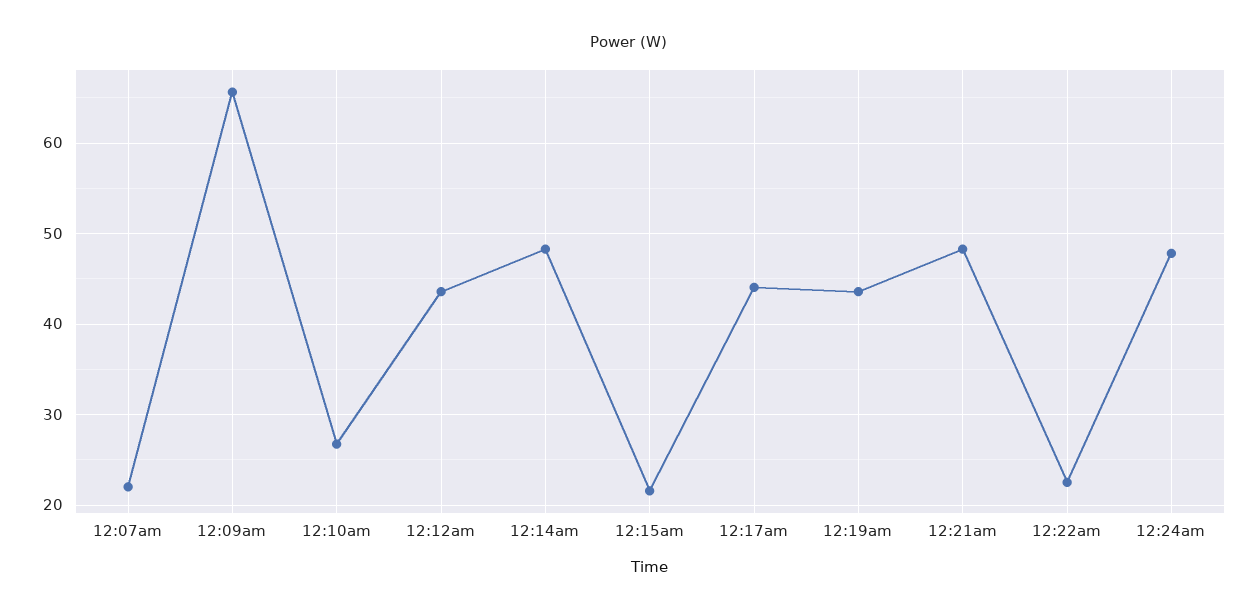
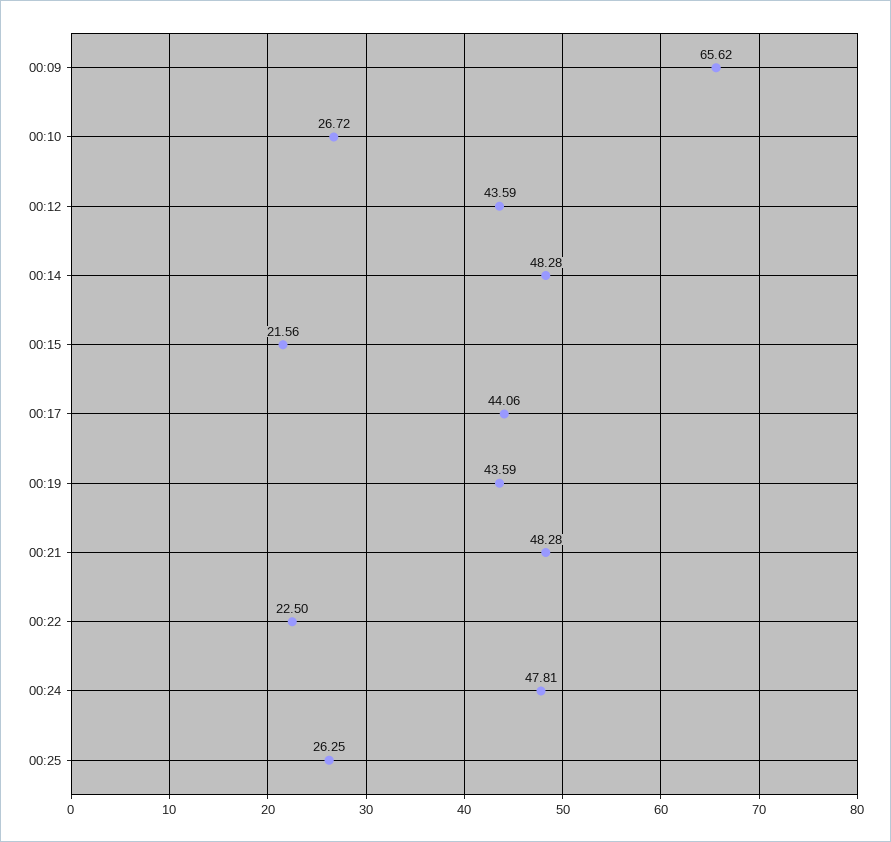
12:07am: 22 -> none
00:25: none -> 26.25

